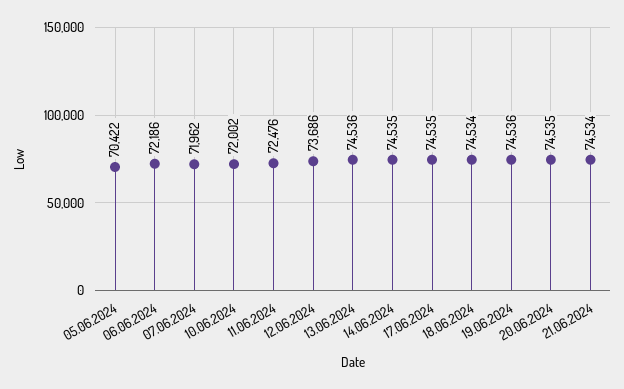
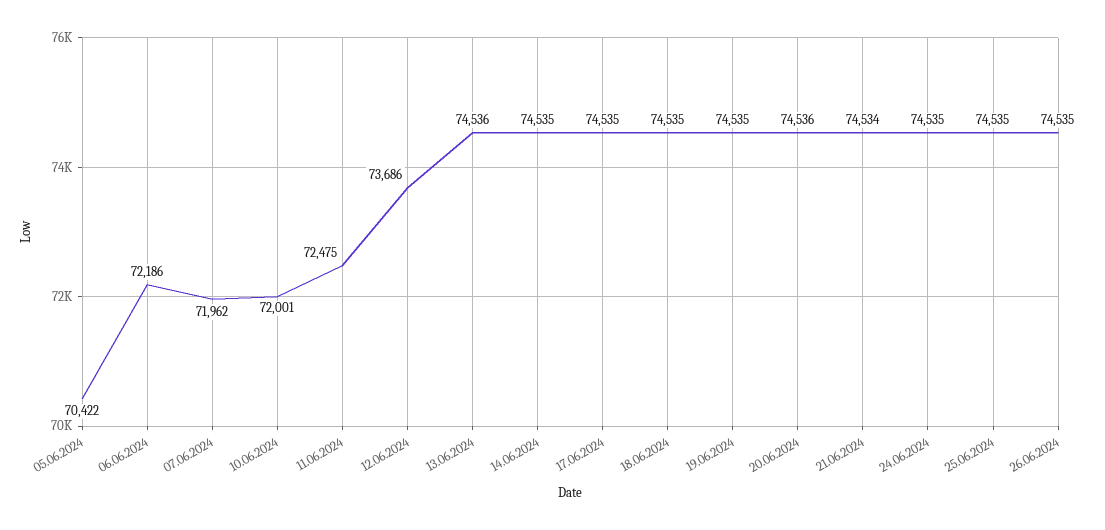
10.06.2024: 72002 -> 72001
11.06.2024: 72476 -> 72475
18.06.2024: 74534 -> 74535
19.06.2024: 74536 -> 74535
20.06.2024: 74535 -> 74536
24.06.2024: none -> 74535
25.06.2024: none -> 74535
26.06.2024: none -> 74535

